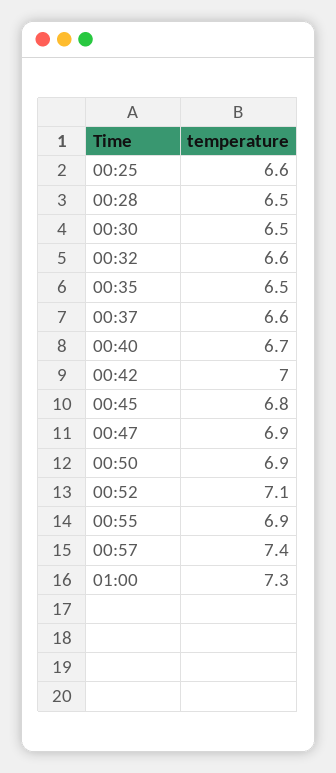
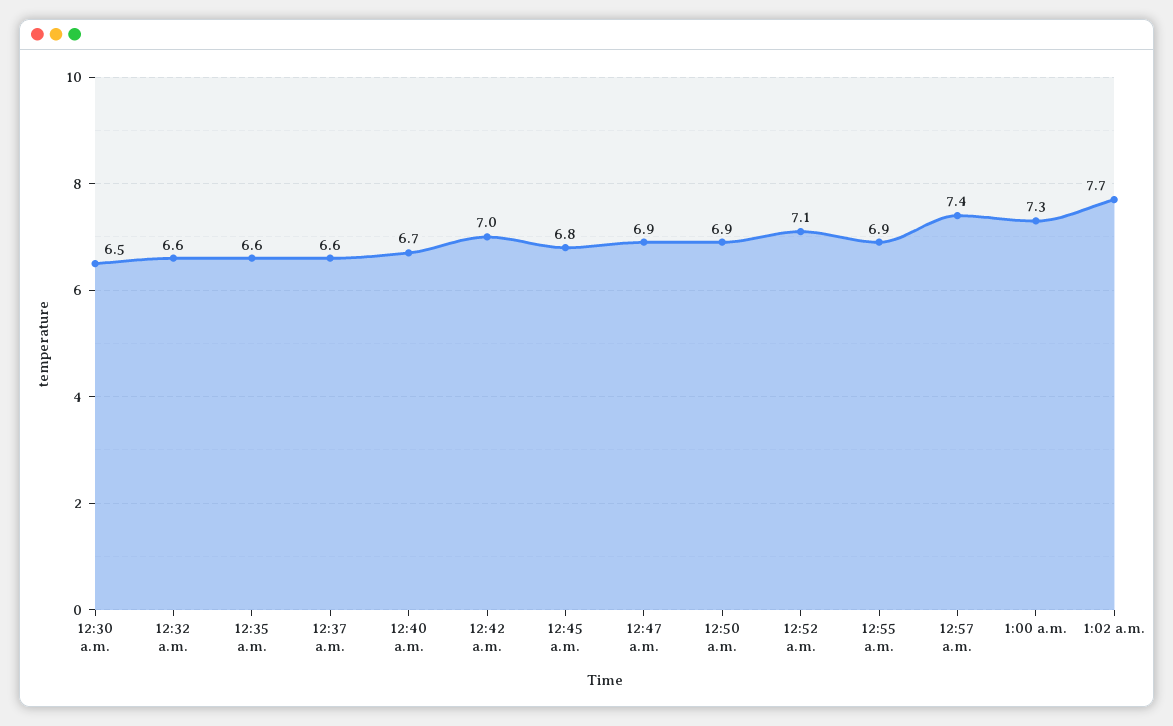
00:25: 6.6 -> none
00:28: 6.5 -> none
00:35: 6.5 -> 6.6
1:02 a.m.: none -> 7.7

